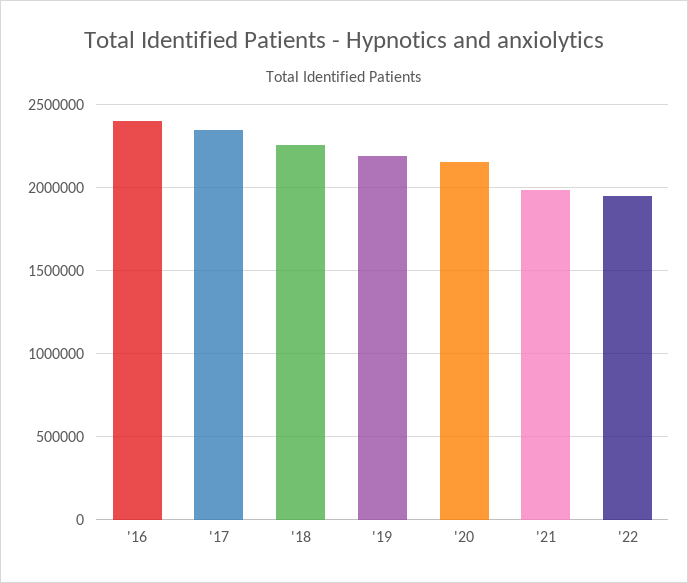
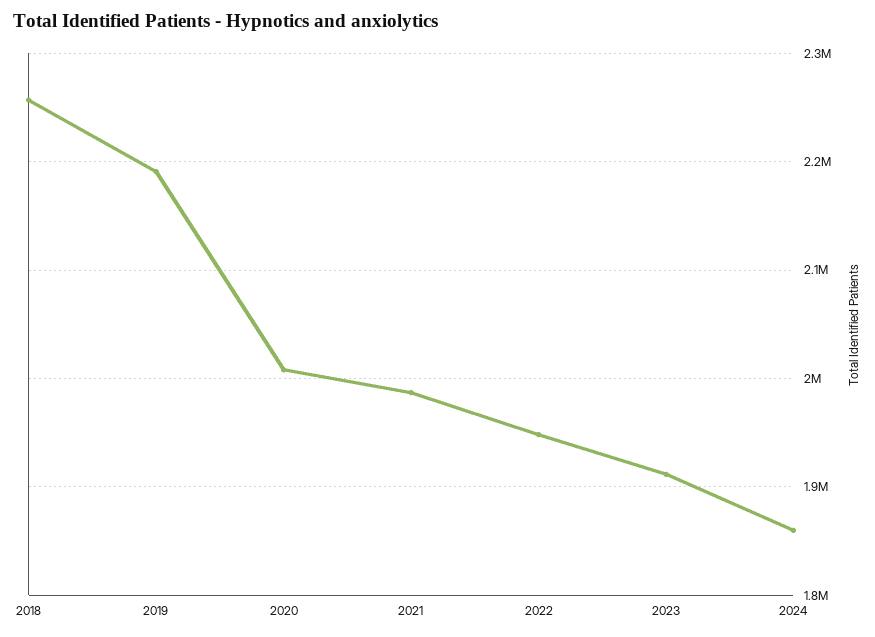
'16: 2400000 -> none
'17: 2350000 -> none
'20: 2150000 -> 2010000
2023: none -> 1910000
2024: none -> 1860000

